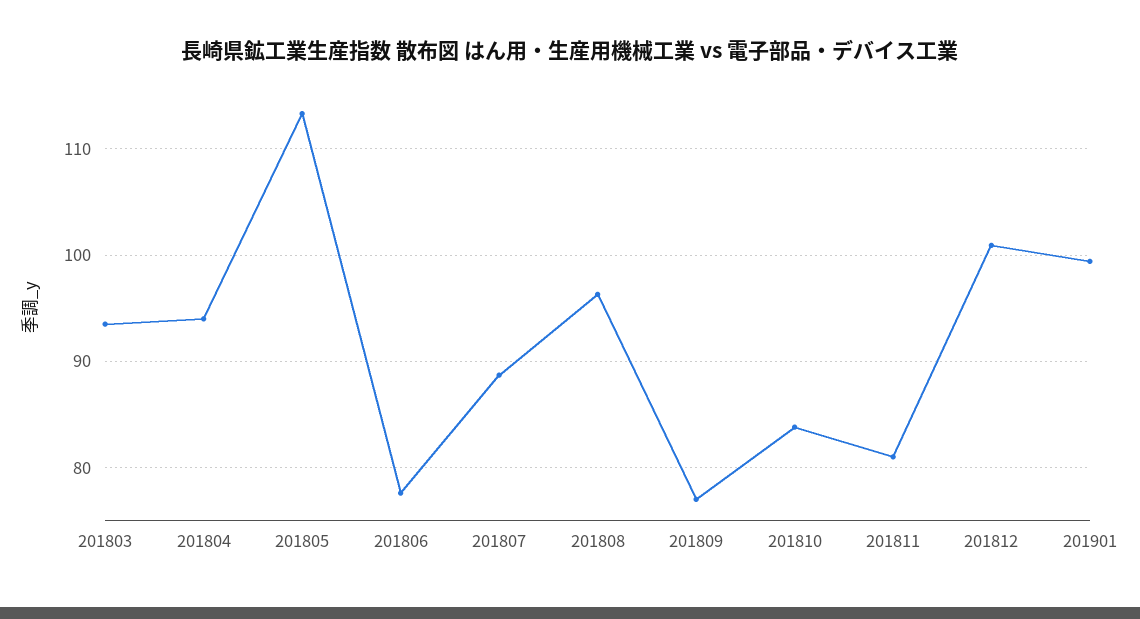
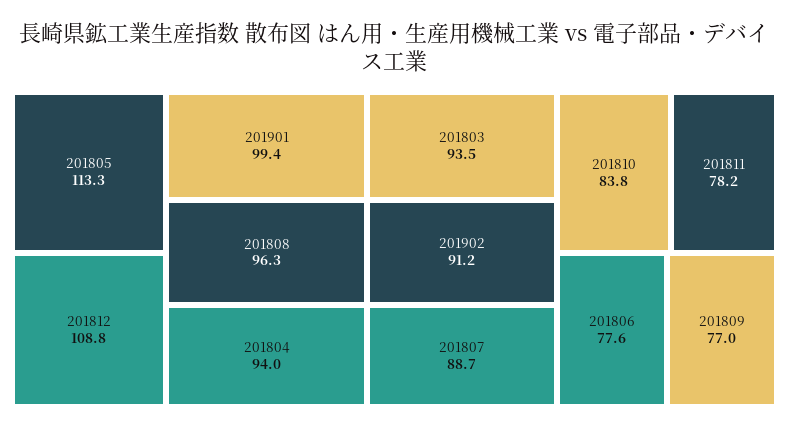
201811: 81 -> 78.2
201812: 101 -> 108.8
201902: none -> 91.2

